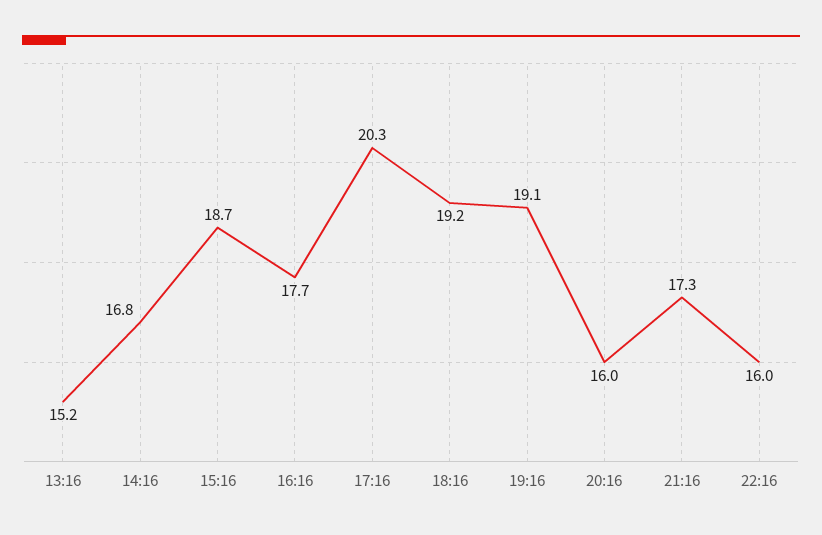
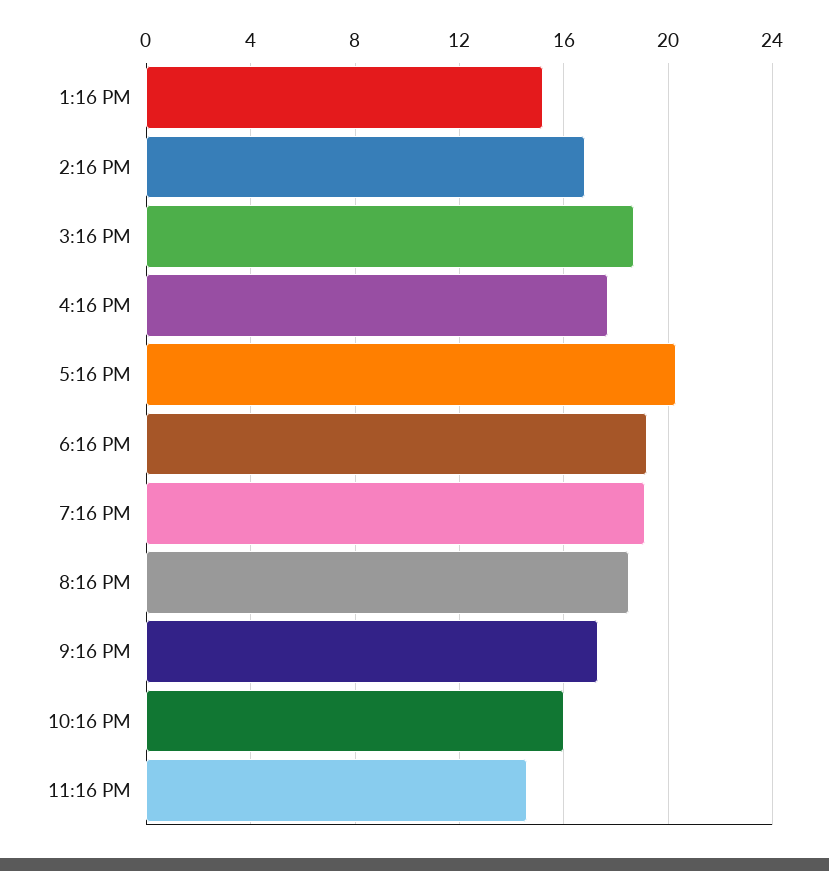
20:16: 16 -> 18.5
11:16 PM: none -> 14.5

